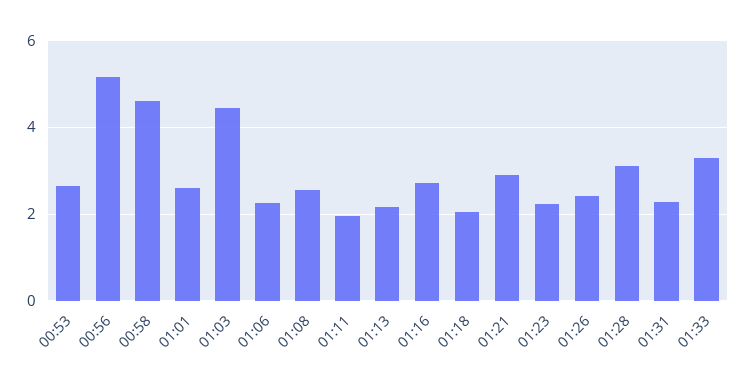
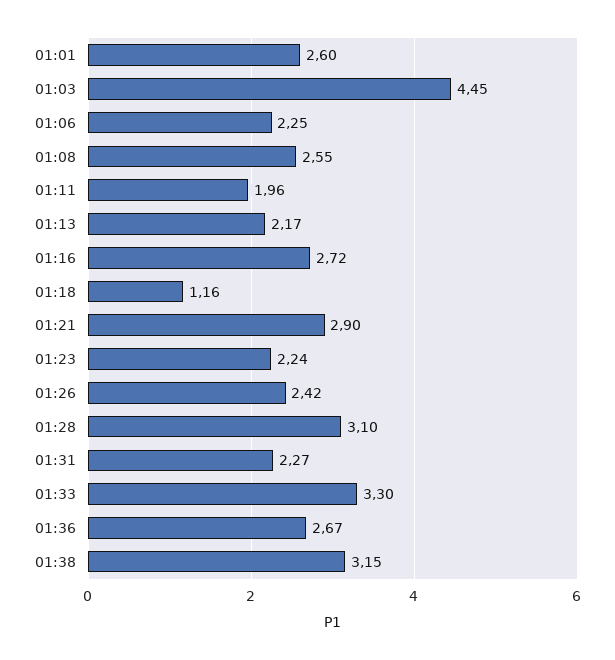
00:53: 2.6 -> none
00:56: 5.2 -> none
00:58: 4.6 -> none
01:18: 2 -> 1.16
01:36: none -> 2.67
01:38: none -> 3.15

